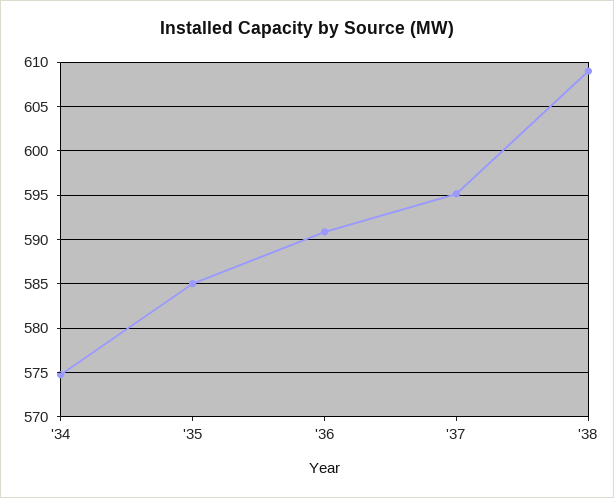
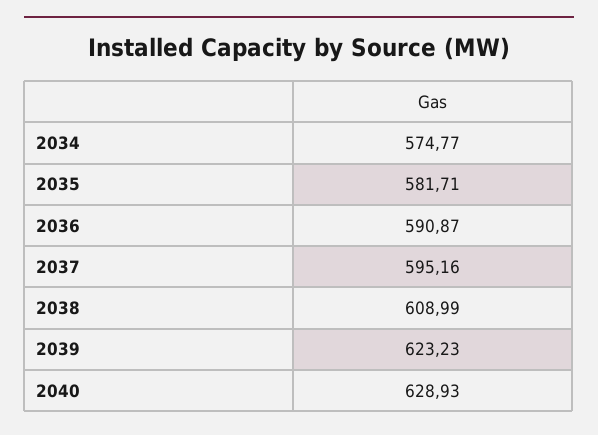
'35: 585 -> 581.71
2039: none -> 623.23
2040: none -> 628.93

